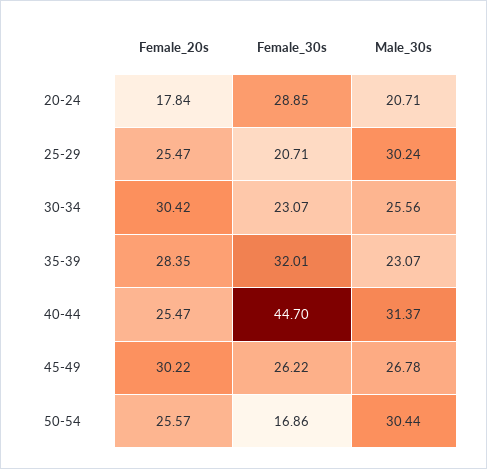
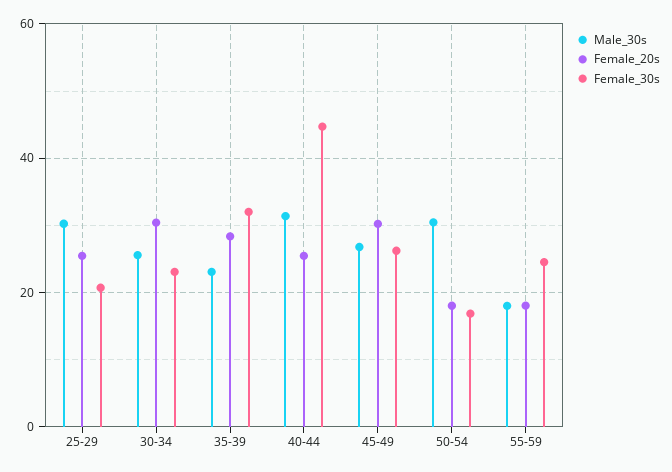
Female_20s, 20-24: 17.84 -> none
Female_30s, 20-24: 28.85 -> none
Male_30s, 20-24: 20.71 -> none
Female_20s, 50-54: 25.57 -> 18
Male_30s, 55-59: none -> 18
Female_20s, 55-59: none -> 18
Female_30s, 55-59: none -> 24

